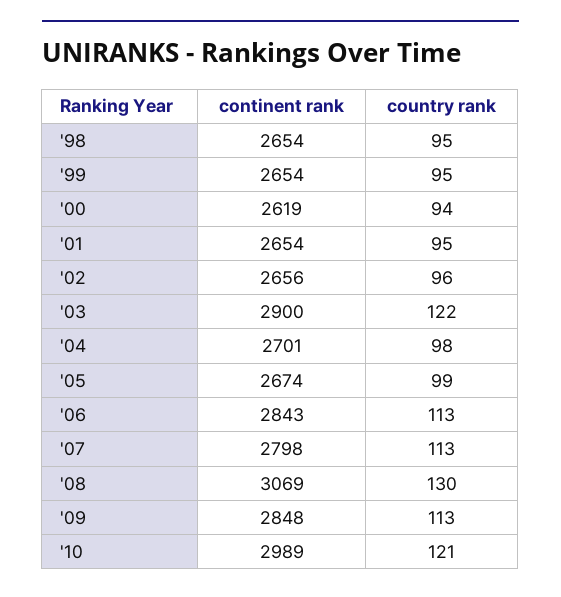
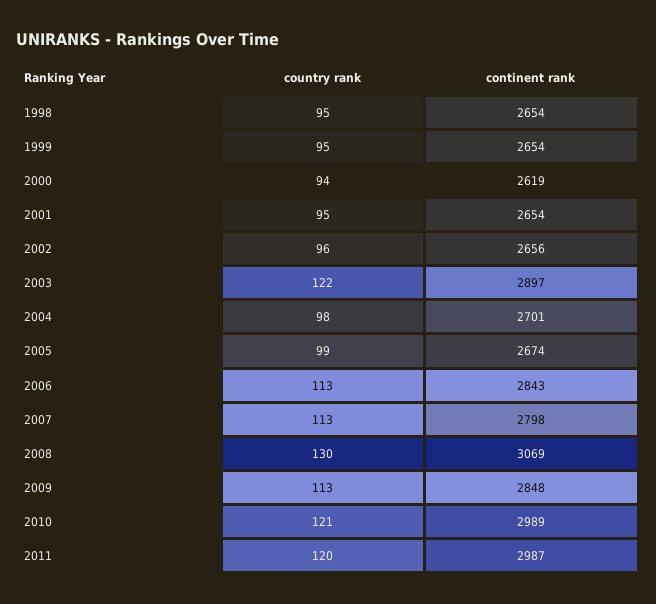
continent rank, '03: 2900 -> 2897
country rank, 2011: none -> 120
continent rank, 2011: none -> 2987

